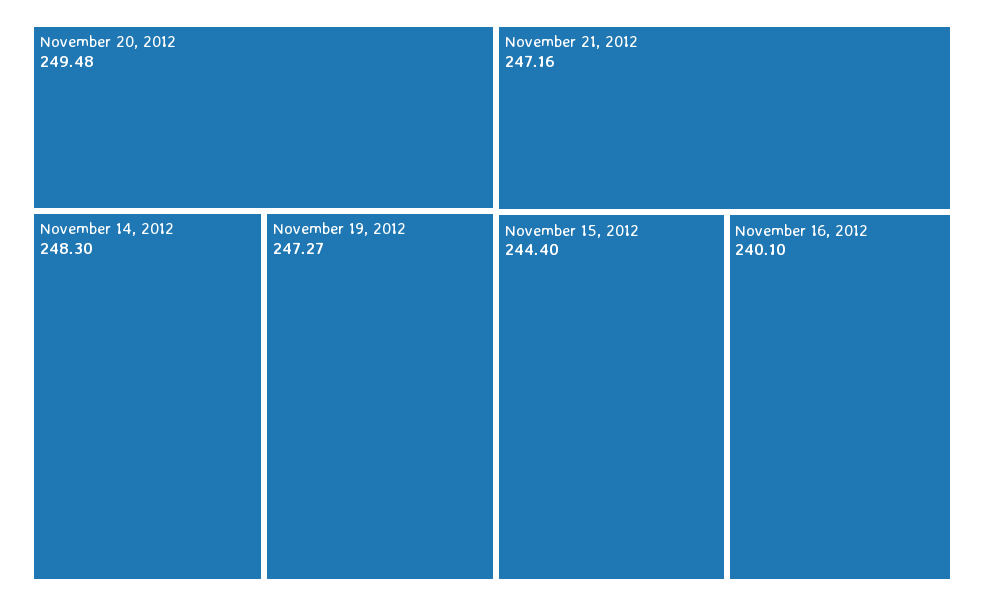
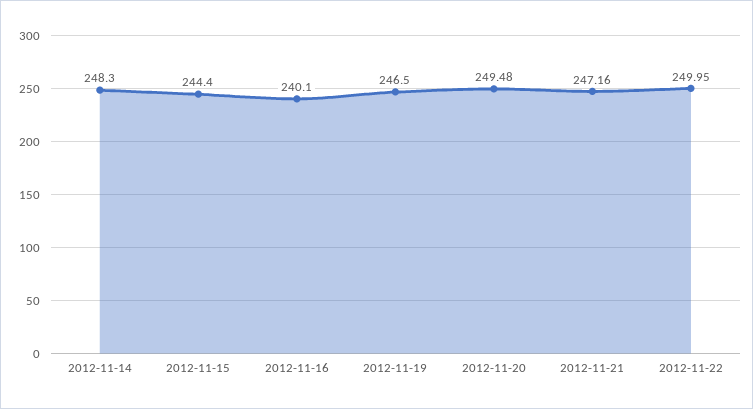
November 19, 2012: 247.27 -> 246.5
2012-11-22: none -> 249.95

